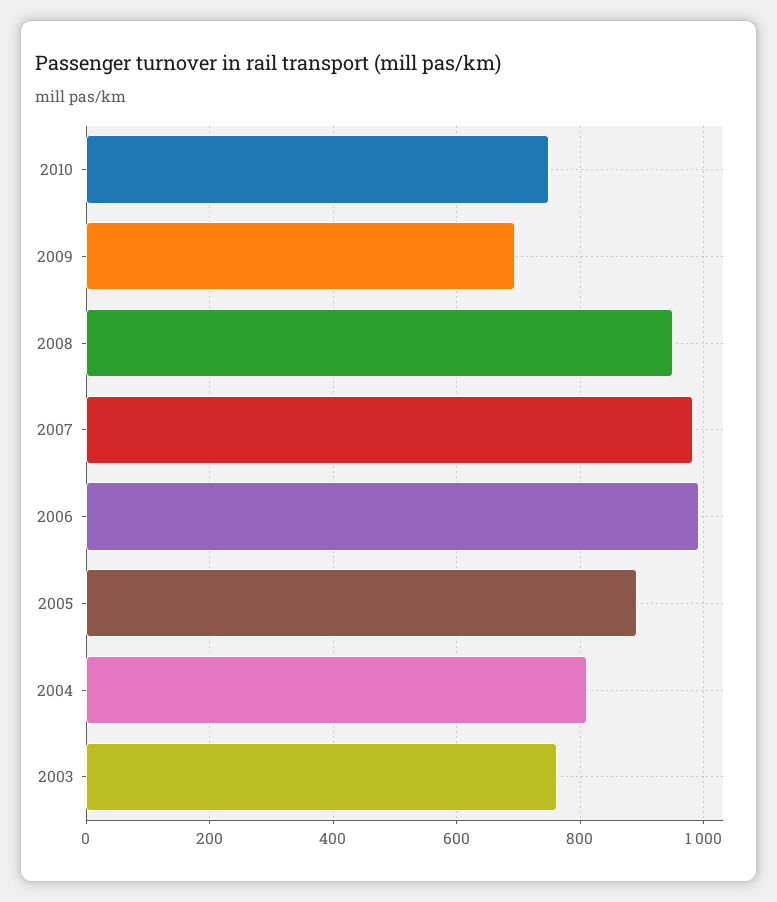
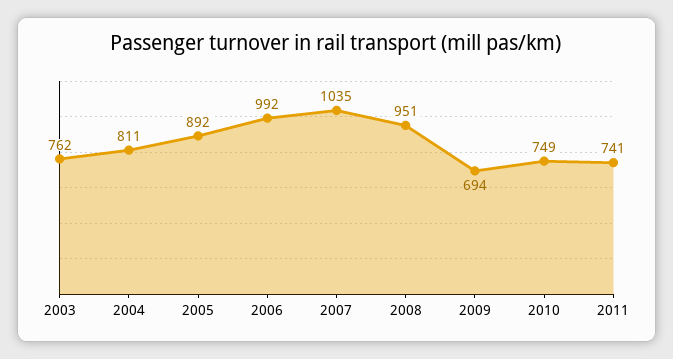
2007: 980 -> 1035
2011: none -> 741

